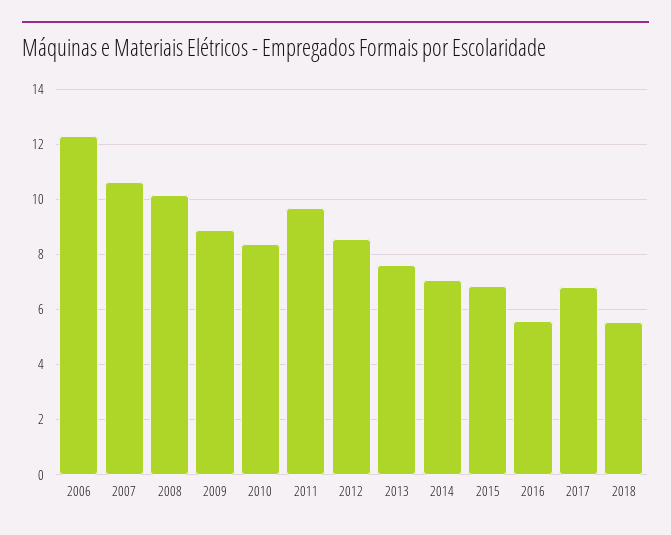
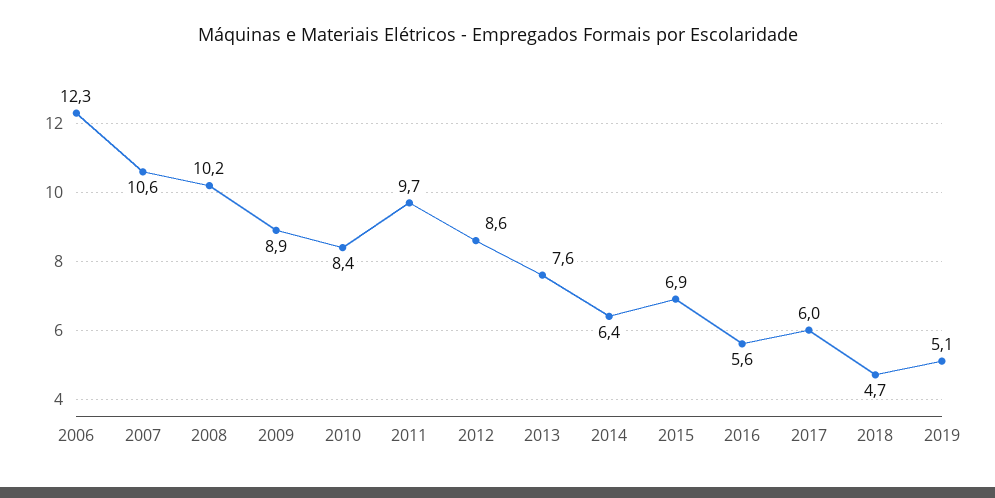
2014: 7 -> 6.4
2017: 6.75 -> 6
2018: 5.5 -> 4.7
2019: none -> 5.1

